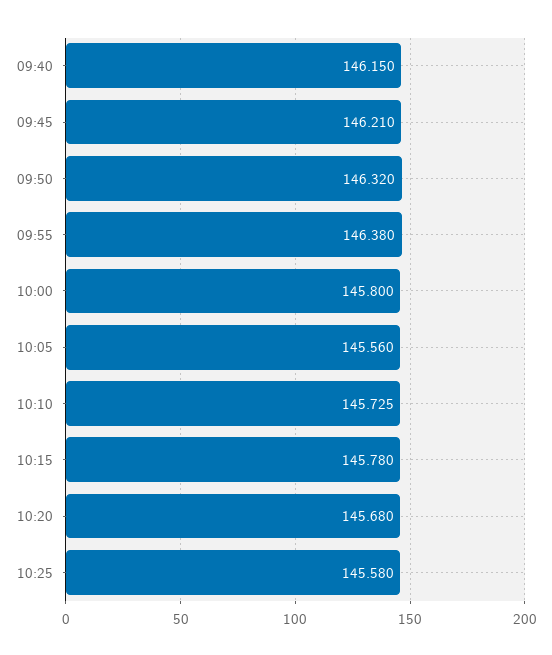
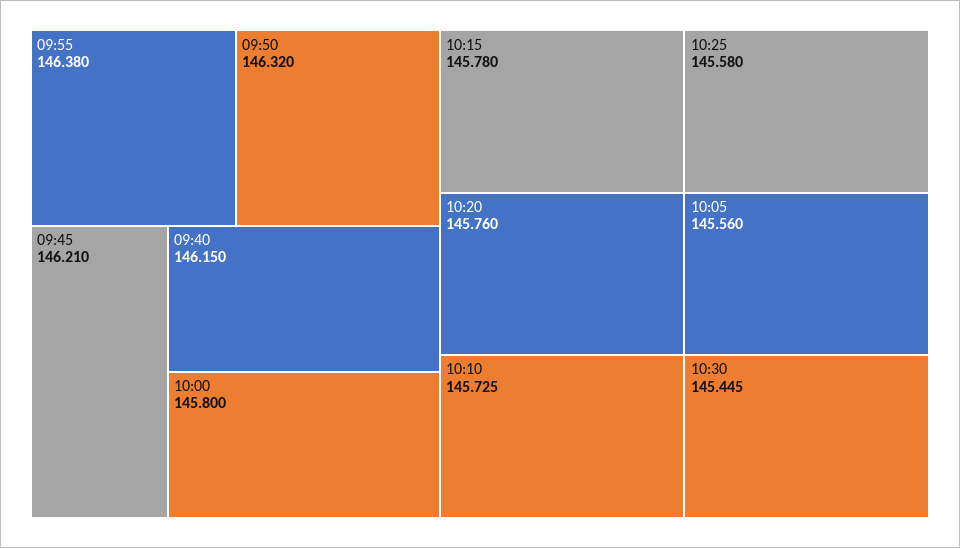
10:20: 145.68 -> 145.76
10:30: none -> 145.445

